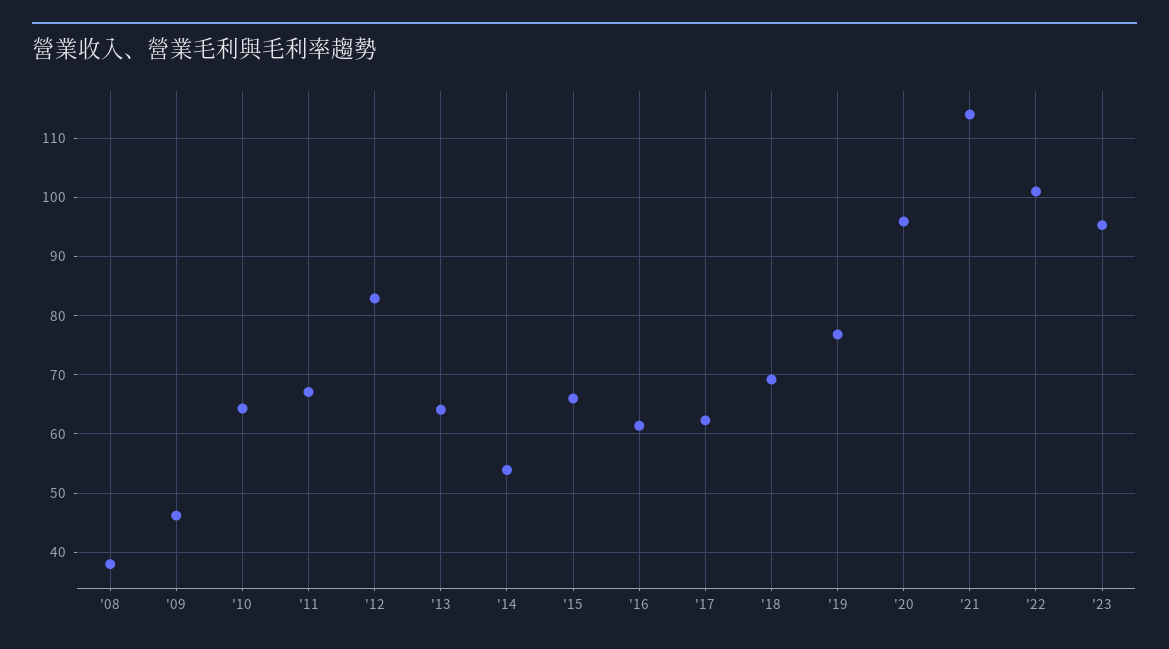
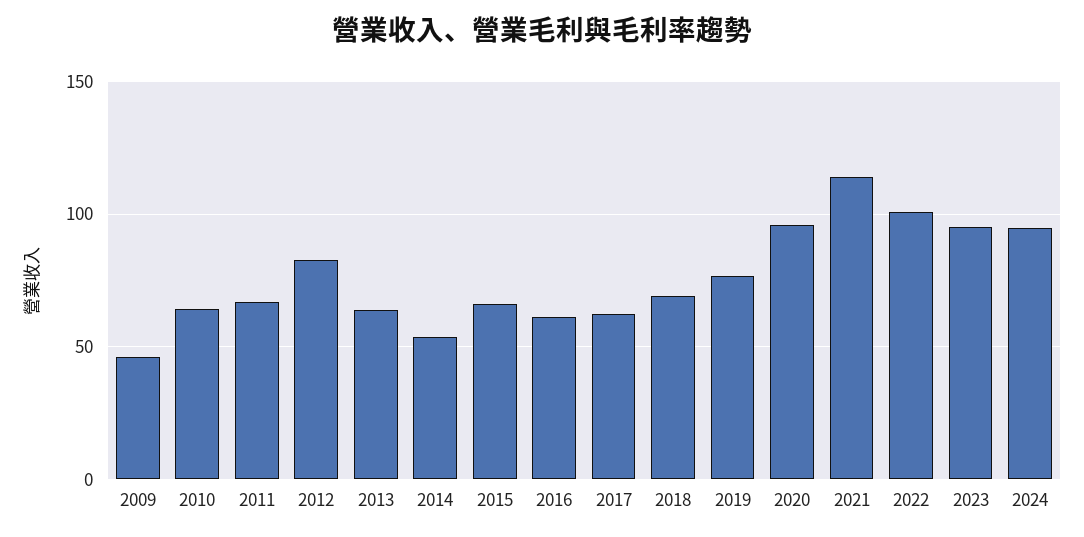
'08: 38 -> none
2024: none -> 95

